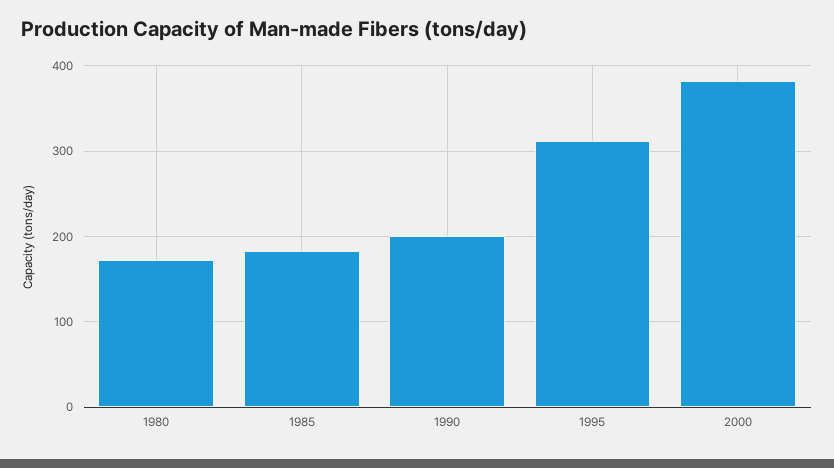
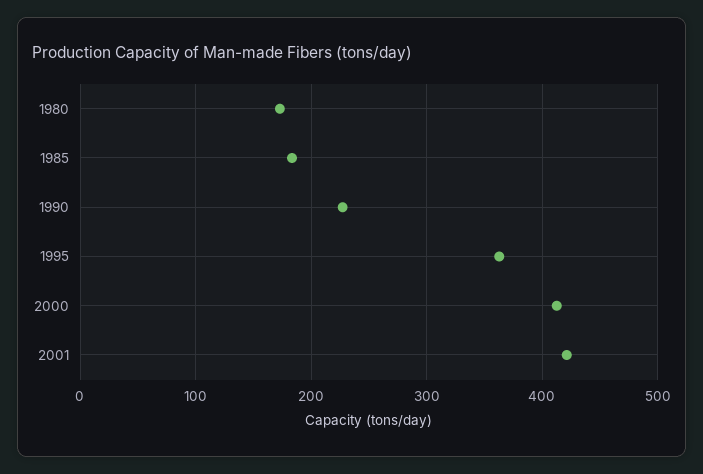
1990: 200 -> 230
1995: 310 -> 360
2000: 380 -> 410
2001: none -> 420

